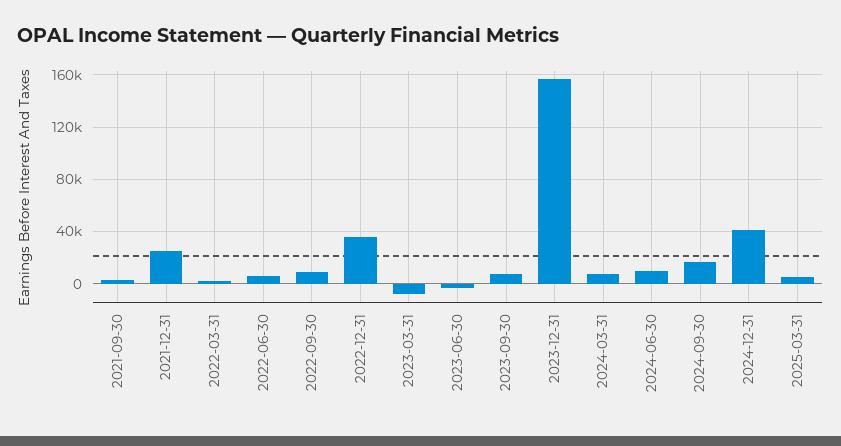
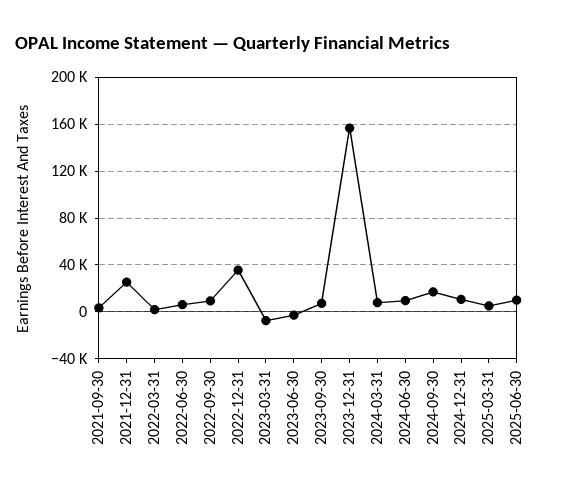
2024-12-31: 40000 -> 10000
2025-06-30: none -> 10000

